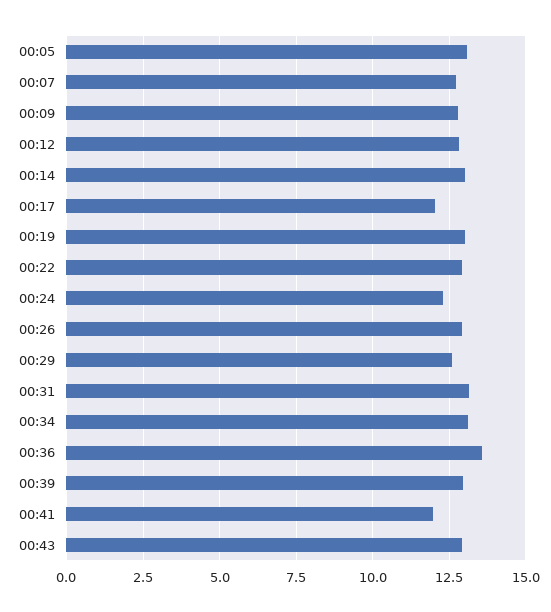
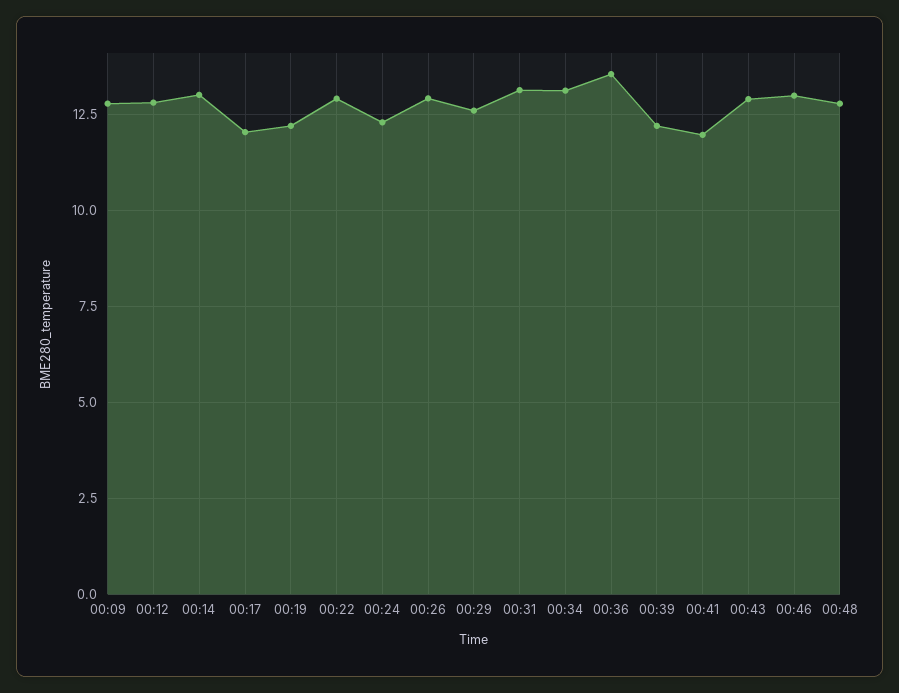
00:05: 13 -> none
00:07: 12.75 -> none
00:19: 13 -> 12.25
00:39: 13 -> 12.25
00:46: none -> 13
00:48: none -> 12.75

